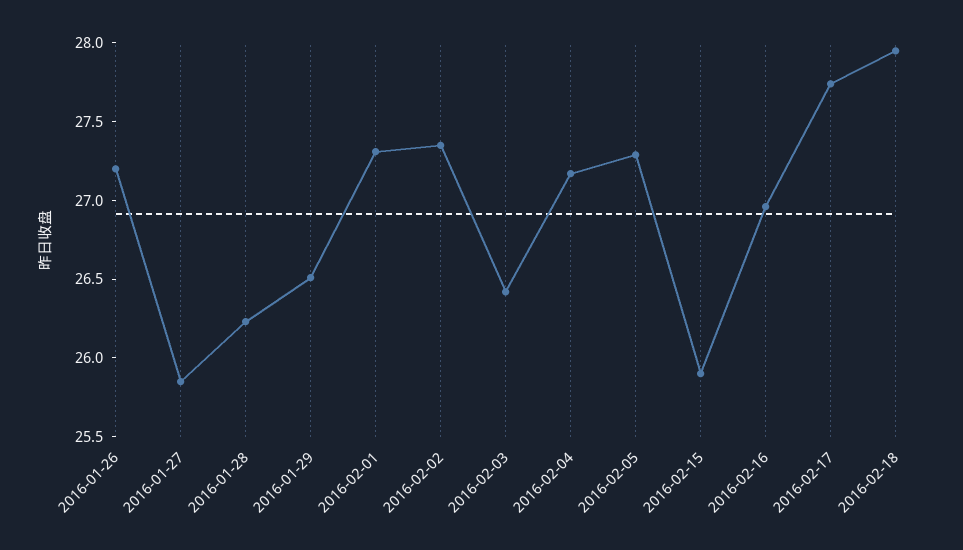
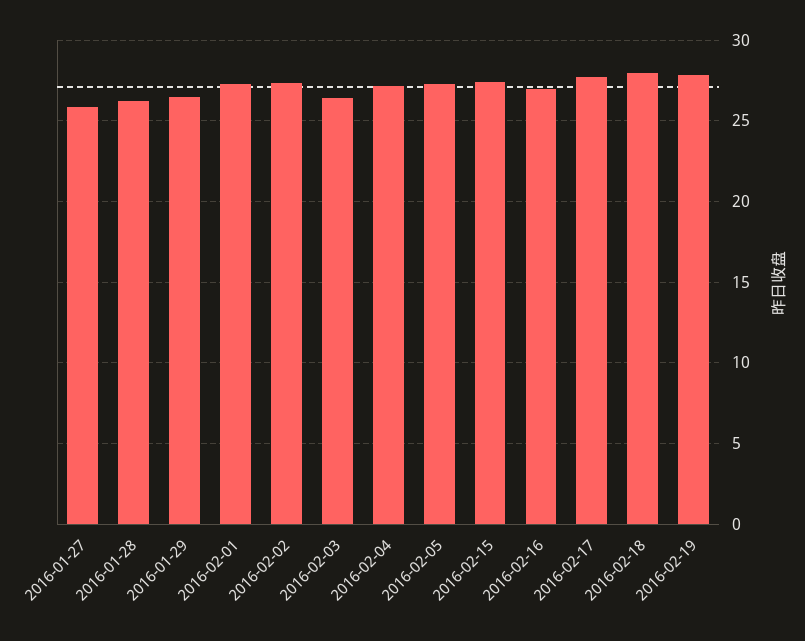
2016-01-26: 27.2 -> none
2016-02-15: 25.9 -> 27.5
2016-02-19: none -> 28

